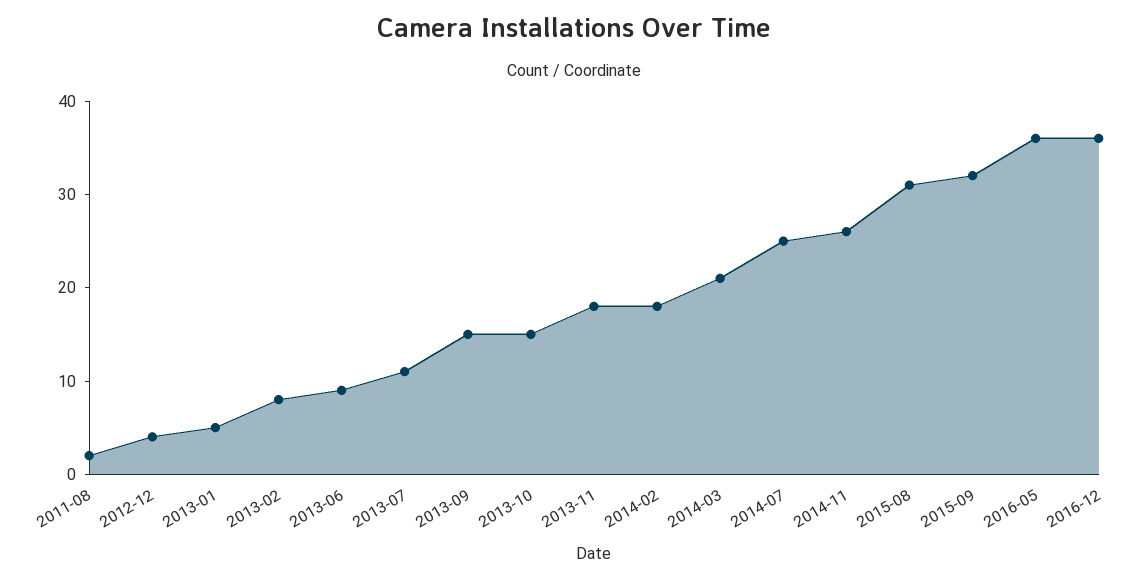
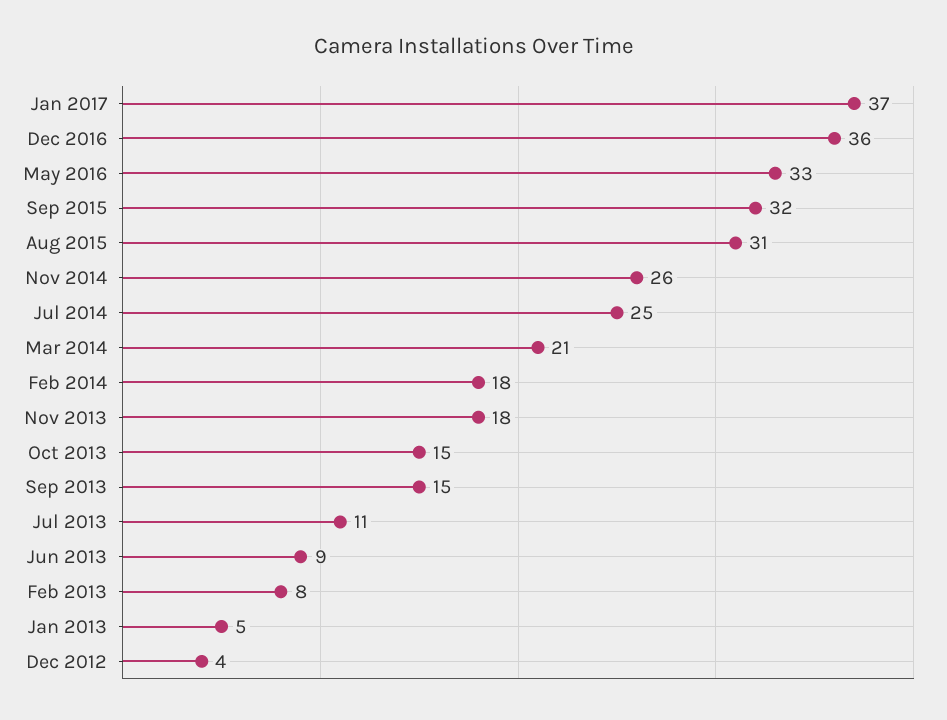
2011-08: 2 -> none
2016-05: 36 -> 33
Jan 2017: none -> 37

